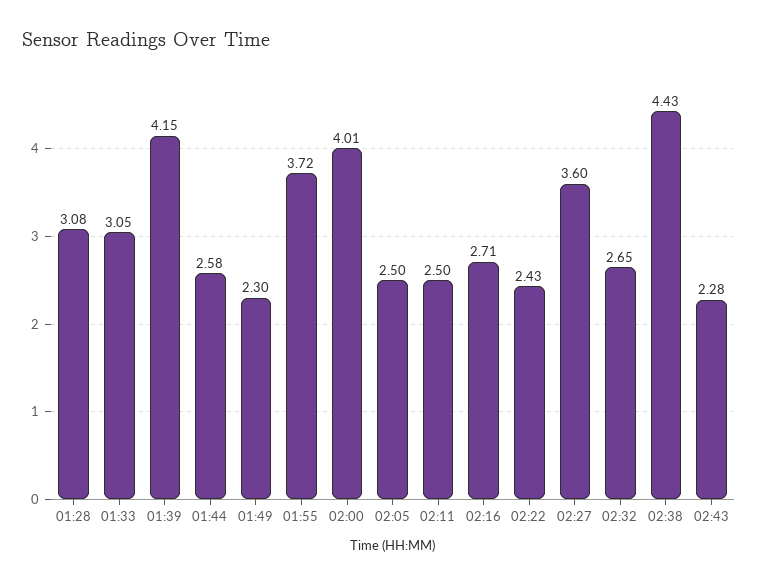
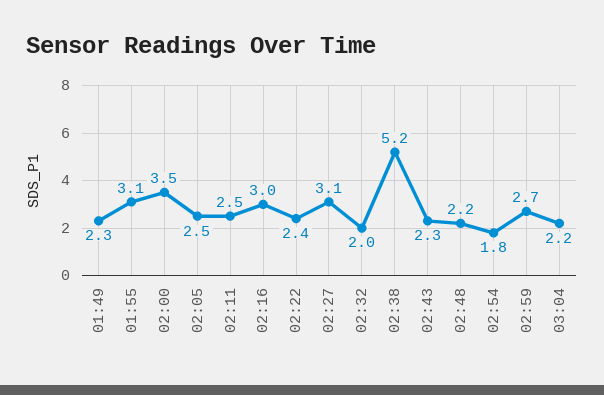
01:28: 3.08 -> none
01:33: 3.05 -> none
01:39: 4.15 -> none
01:44: 2.58 -> none
01:55: 3.72 -> 3.1
02:00: 4.01 -> 3.5
02:16: 2.71 -> 3
02:27: 3.6 -> 3.1
02:32: 2.65 -> 2
02:38: 4.43 -> 5.2
02:48: none -> 2.2
02:54: none -> 1.8
02:59: none -> 2.7
03:04: none -> 2.2

